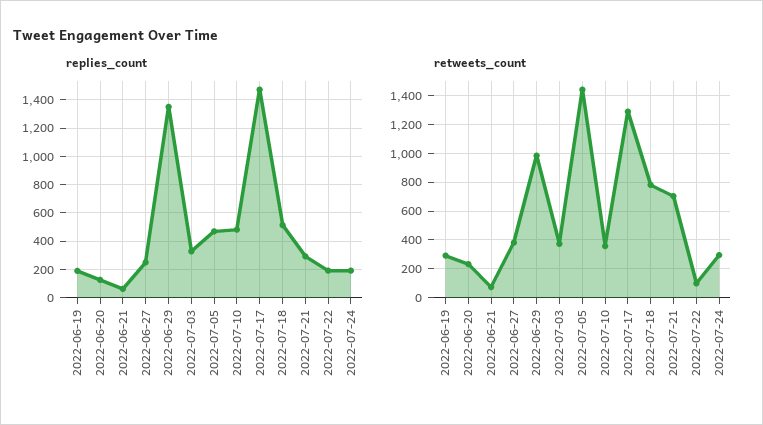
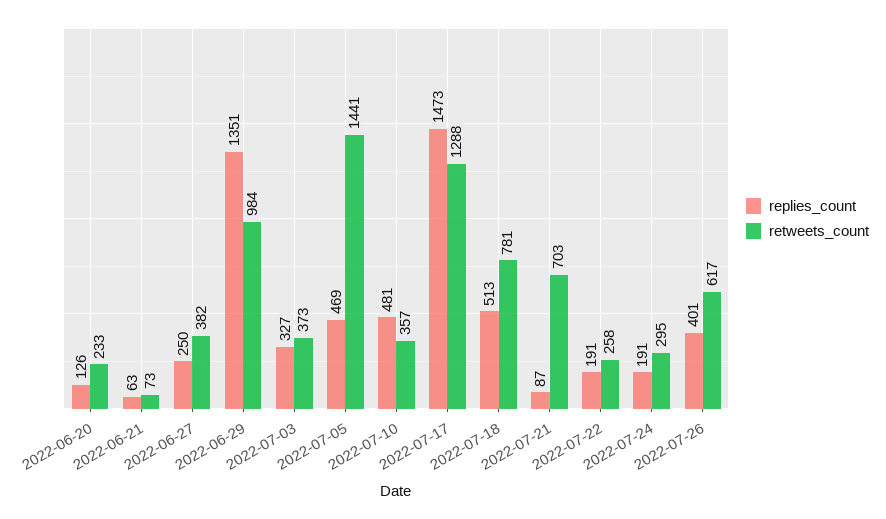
replies_count, 2022-06-19: 200 -> none
replies_count, 2022-07-21: 300 -> 87
retweets_count, 2022-06-19: 300 -> none
retweets_count, 2022-07-22: 100 -> 258
replies_count, 2022-07-26: none -> 401
retweets_count, 2022-07-26: none -> 617

